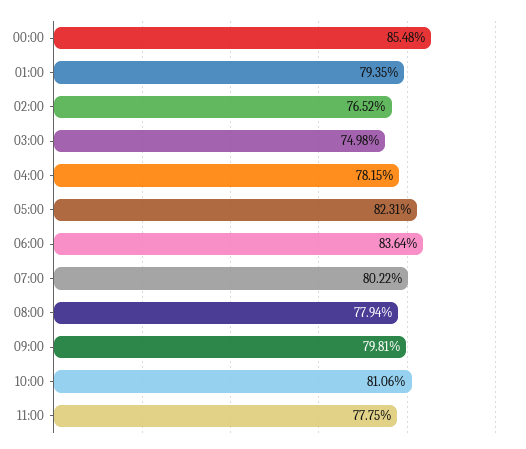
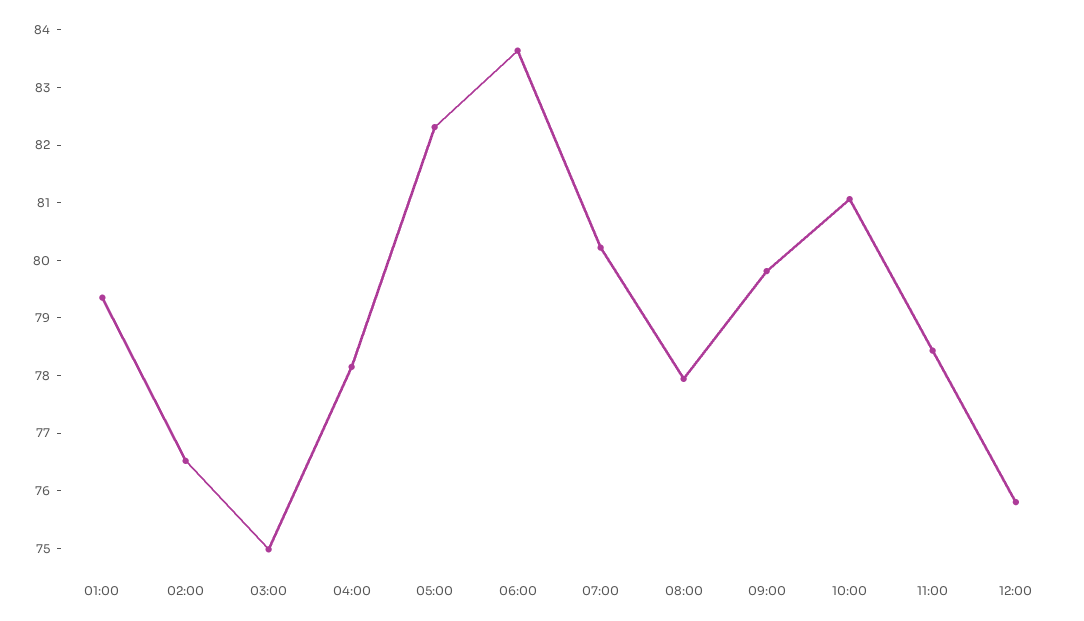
00:00: 85.48 -> none
11:00: 77.75 -> 78.4
12:00: none -> 75.8

